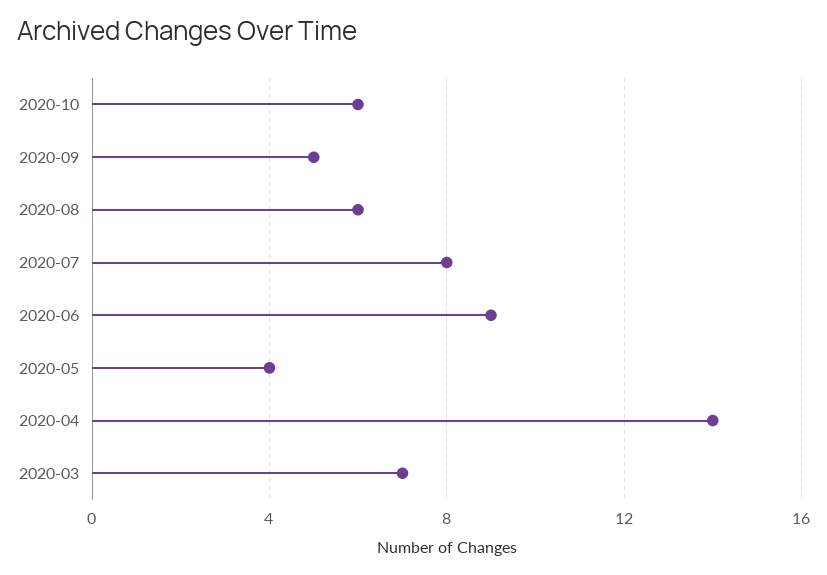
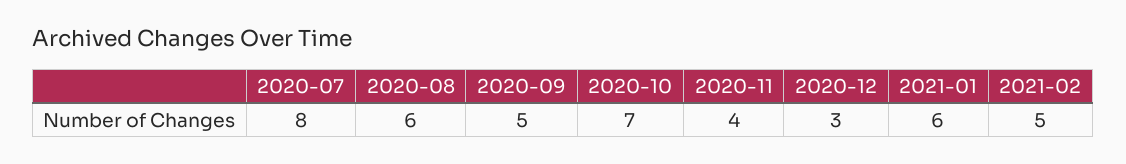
2020-10: 6 -> 7
2020-06: 9 -> none
2020-05: 4 -> none
2020-04: 14 -> none
2020-03: 7 -> none
2020-11: none -> 4
2020-12: none -> 3
2021-01: none -> 6
2021-02: none -> 5

